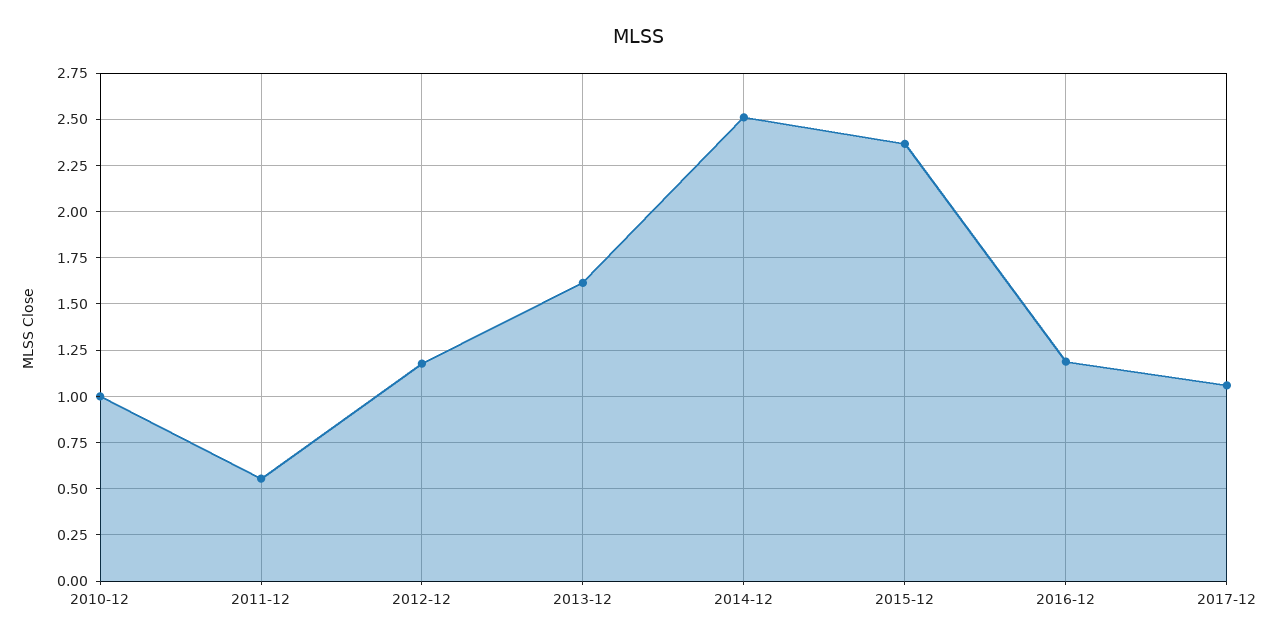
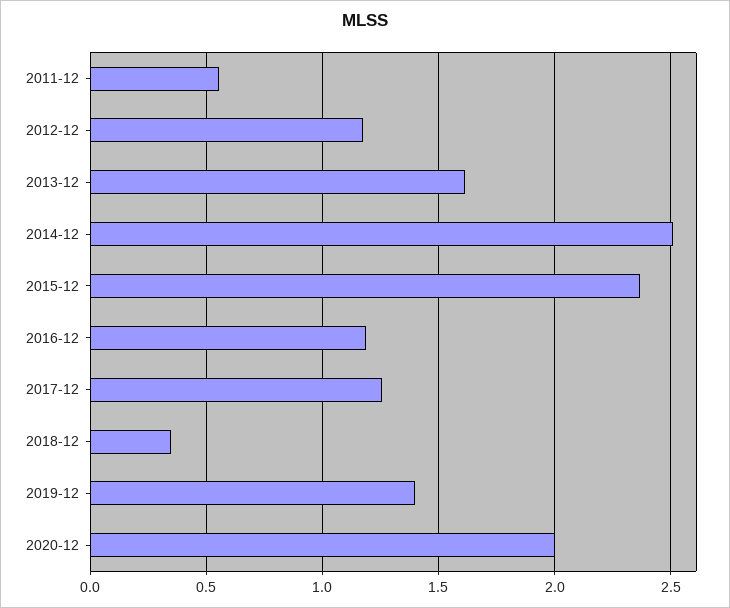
2010-12: 1 -> none
2017-12: 1.05 -> 1.25
2018-12: none -> 0.35
2019-12: none -> 1.4
2020-12: none -> 2

